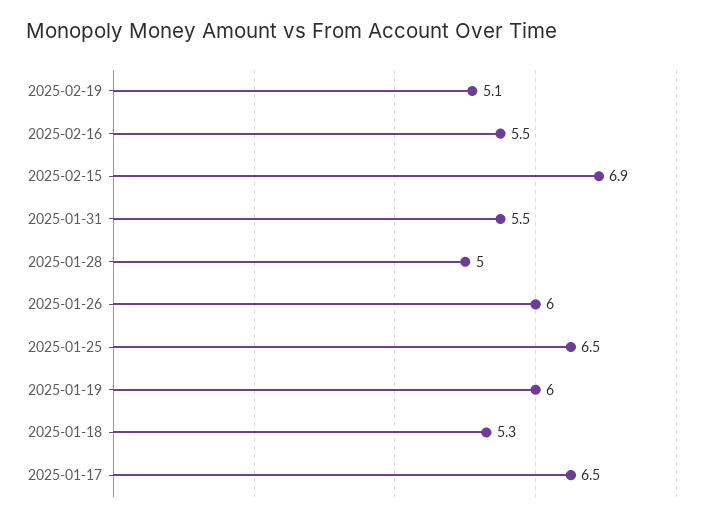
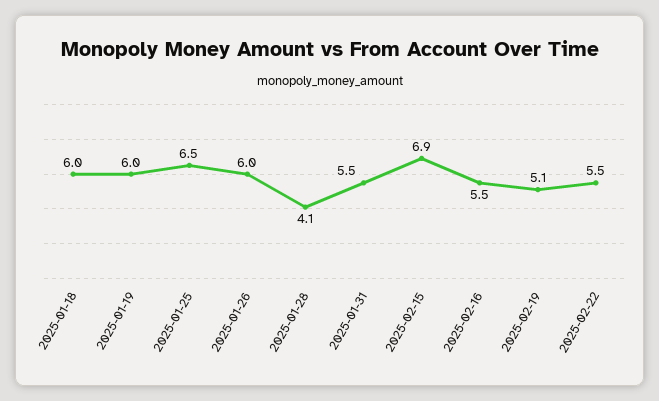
2025-01-28: 5 -> 4.1
2025-01-18: 5.3 -> 6
2025-01-17: 6.5 -> none
2025-02-22: none -> 5.5

